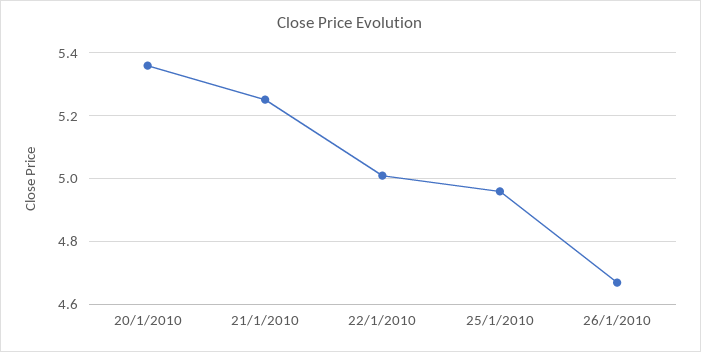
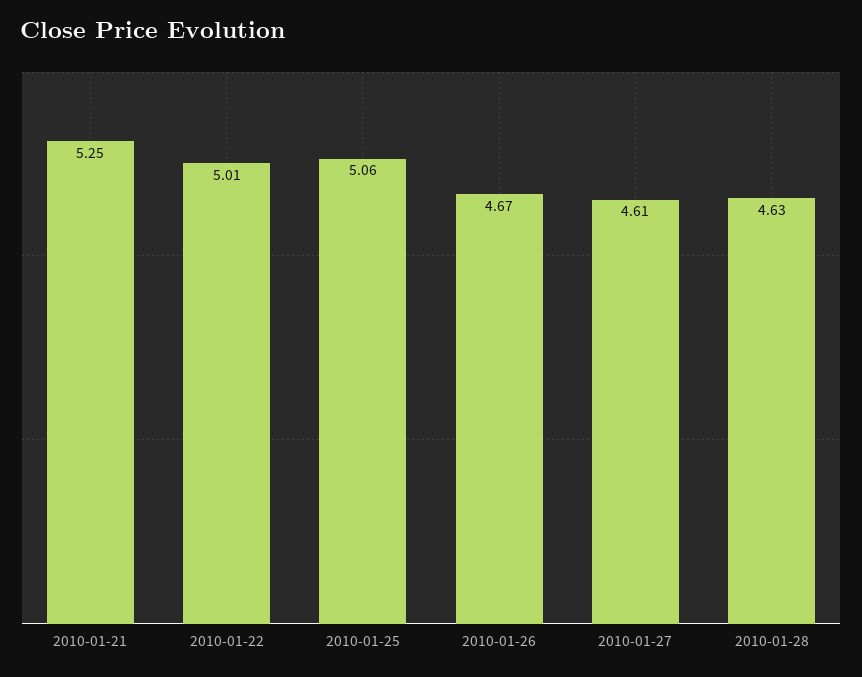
20/1/2010: 5.36 -> none
25/1/2010: 4.96 -> 5.06
2010-01-27: none -> 4.61
2010-01-28: none -> 4.63

